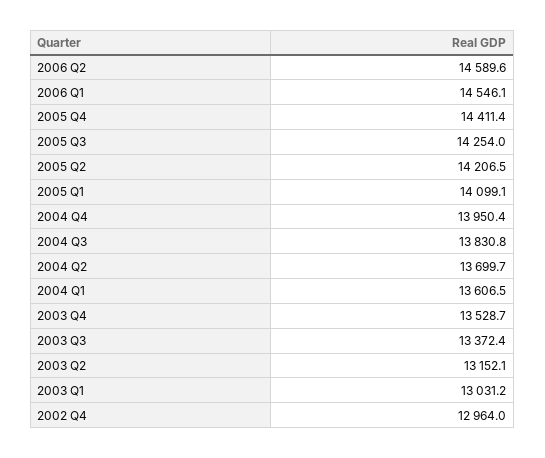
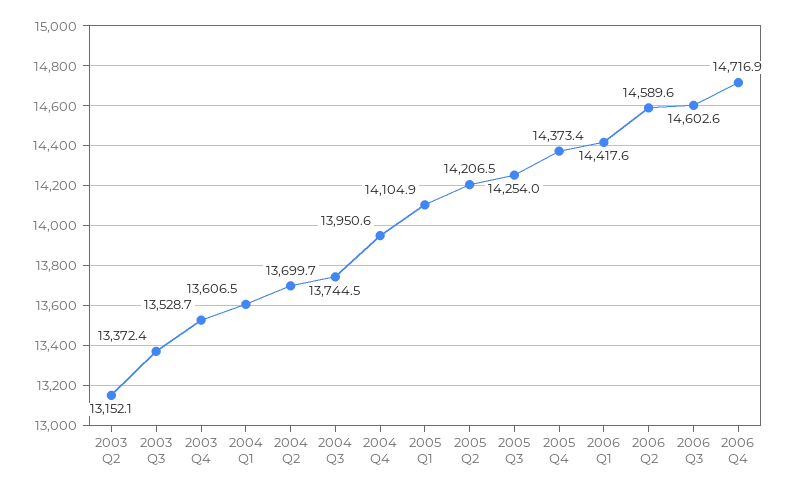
2006 Q1: 14546.1 -> 14417.6
2005 Q4: 14411.4 -> 14373.4
2005 Q1: 14099.1 -> 14104.9
2004 Q4: 13950.4 -> 13950.6
2004 Q3: 13830.8 -> 13744.5
2003 Q1: 13031.2 -> none
2002 Q4: 12964 -> none
2006 Q3: none -> 14602.6
2006 Q4: none -> 14716.9

